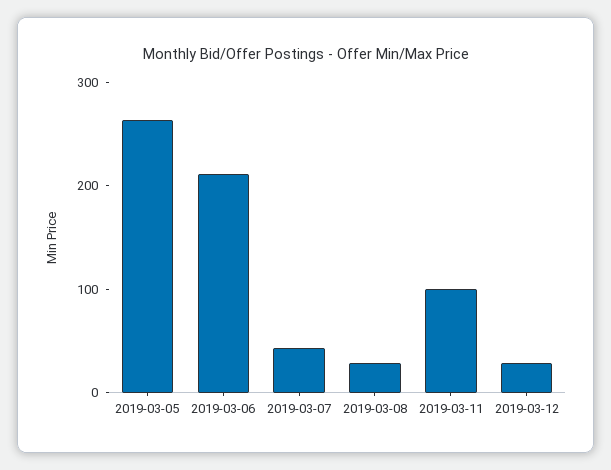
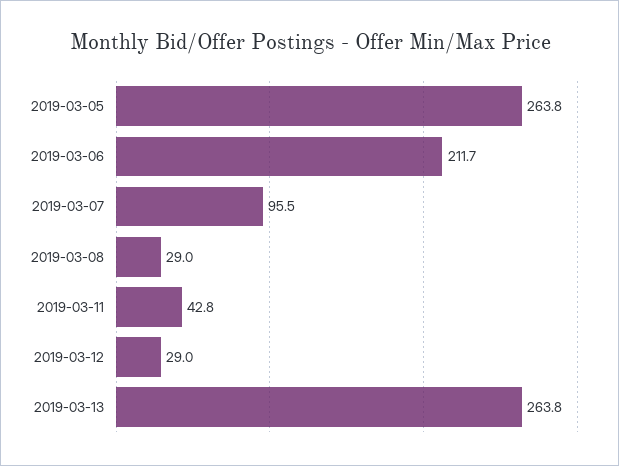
2019-03-07: 40 -> 95.5
2019-03-11: 100 -> 42.8
2019-03-13: none -> 263.8

